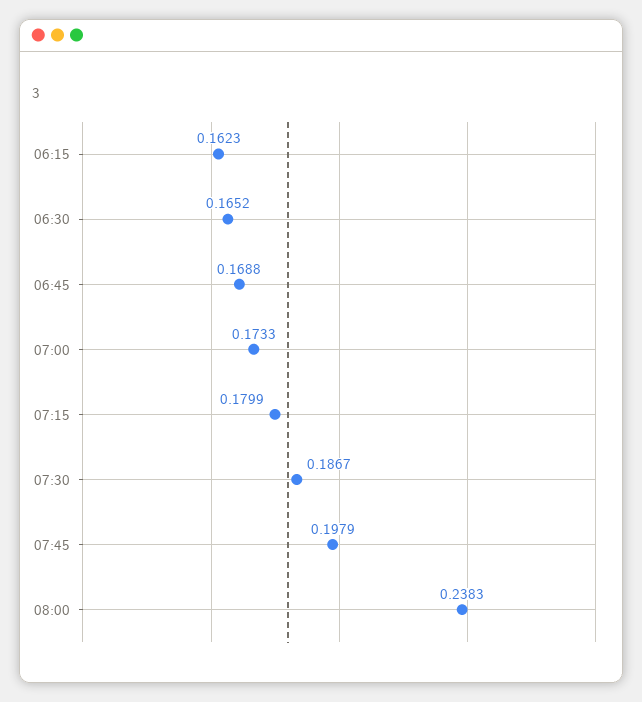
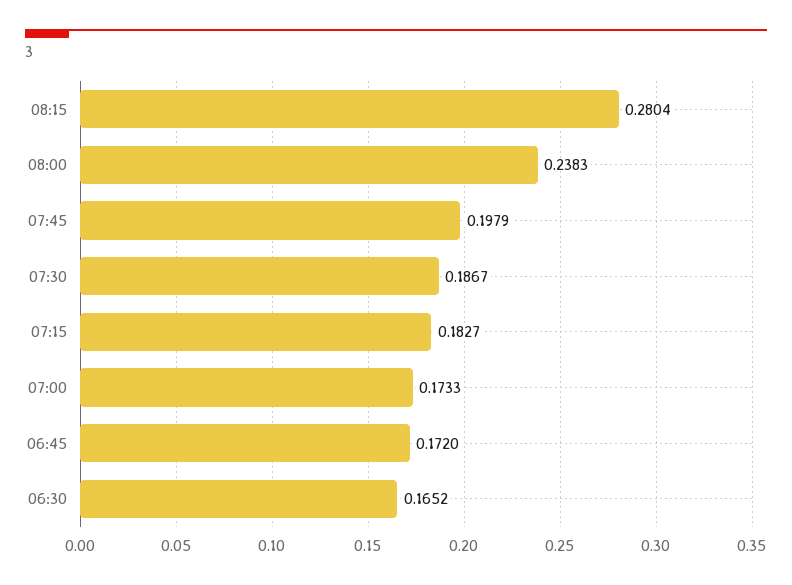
06:15: 0.1623 -> none
06:45: 0.1688 -> 0.172
07:15: 0.1799 -> 0.1827
08:15: none -> 0.2804

